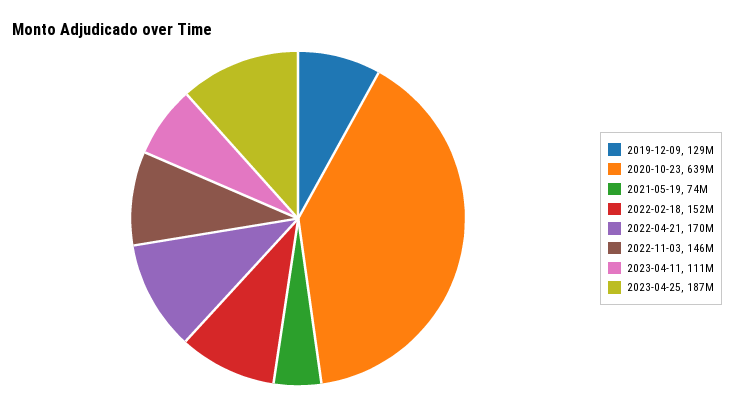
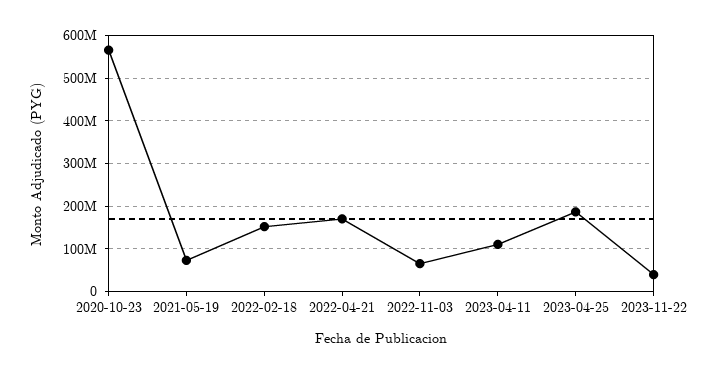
2019-12-09: 129000000 -> none
2020-10-23: 639000000 -> 560000000
2022-11-03: 146000000 -> 60000000
2023-11-22: none -> 40000000

